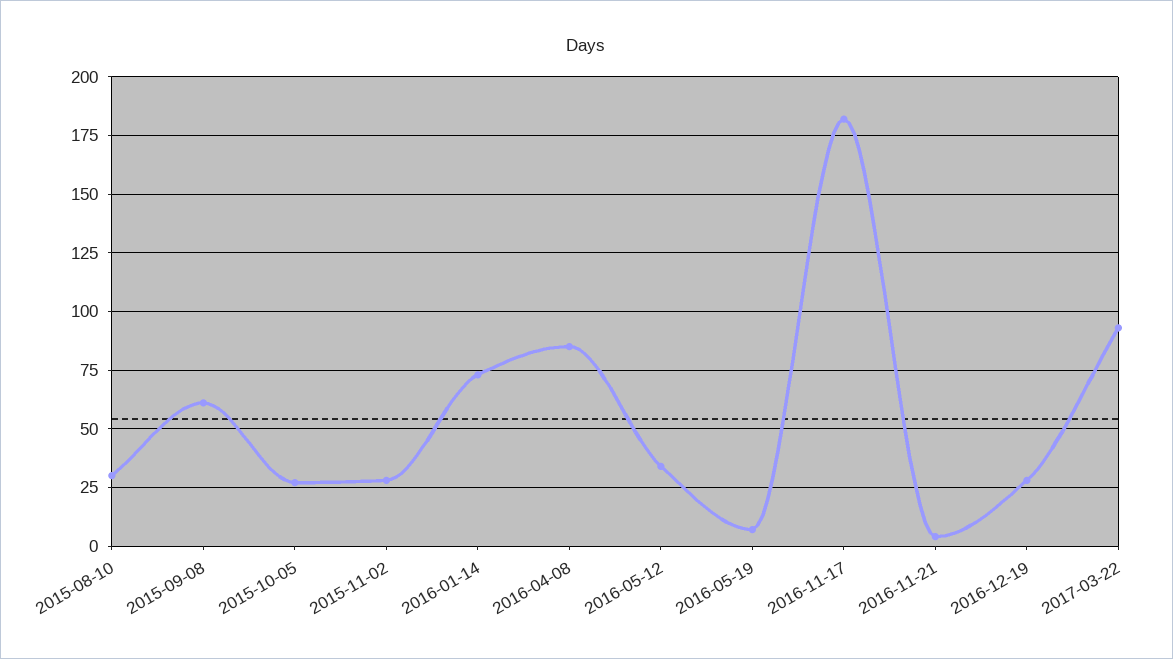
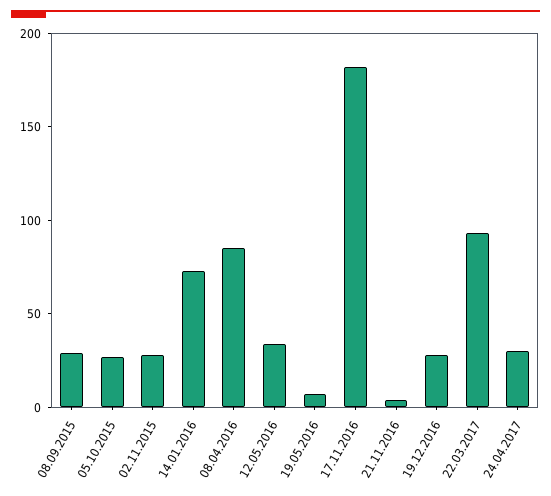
2015-08-10: 30 -> none
2015-09-08: 60 -> 30
24.04.2017: none -> 30

